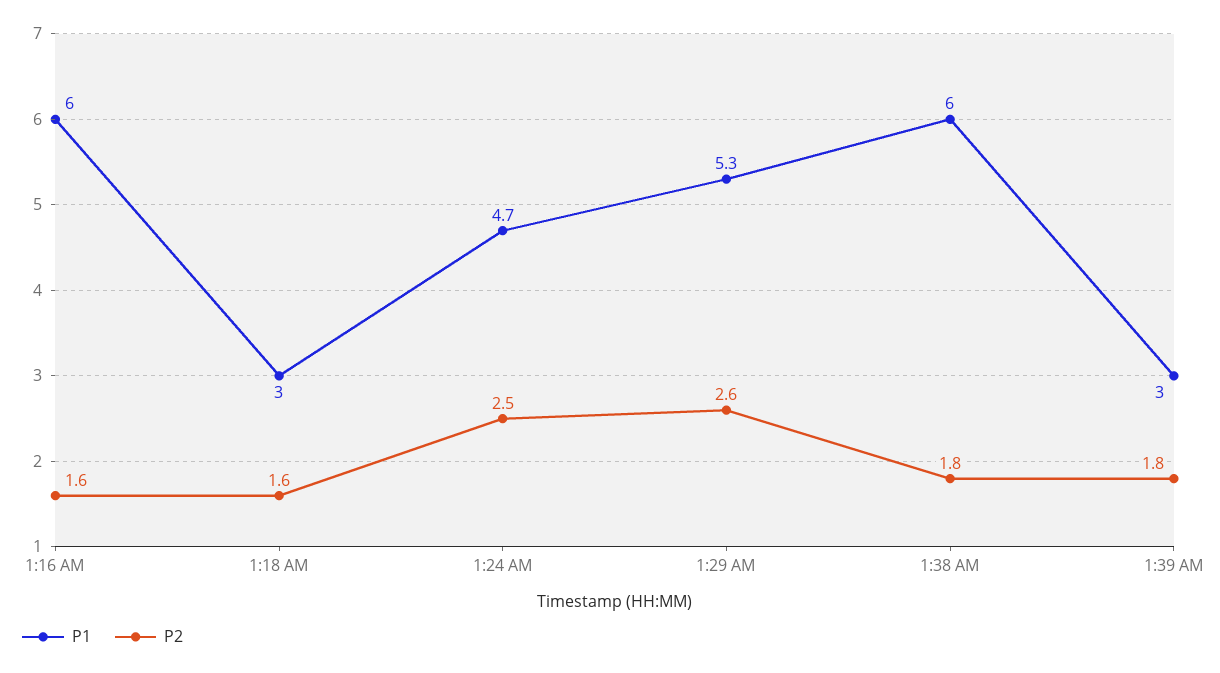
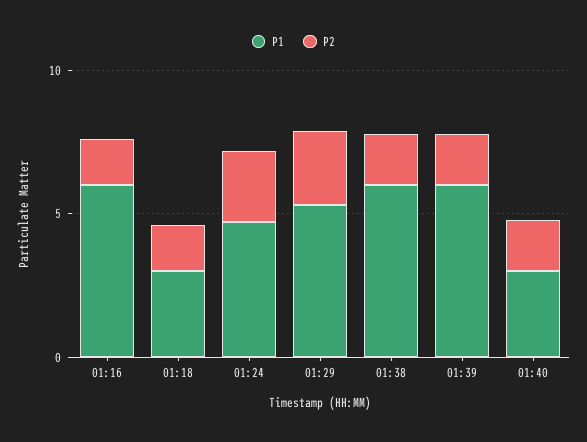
P1, 1:39 AM: 3 -> 6
P1, 01:40: none -> 3
P2, 01:40: none -> 2

